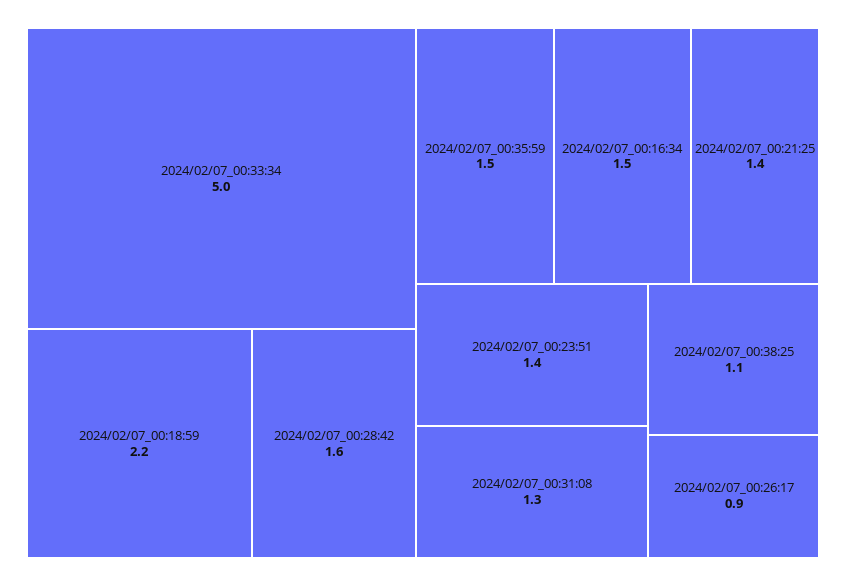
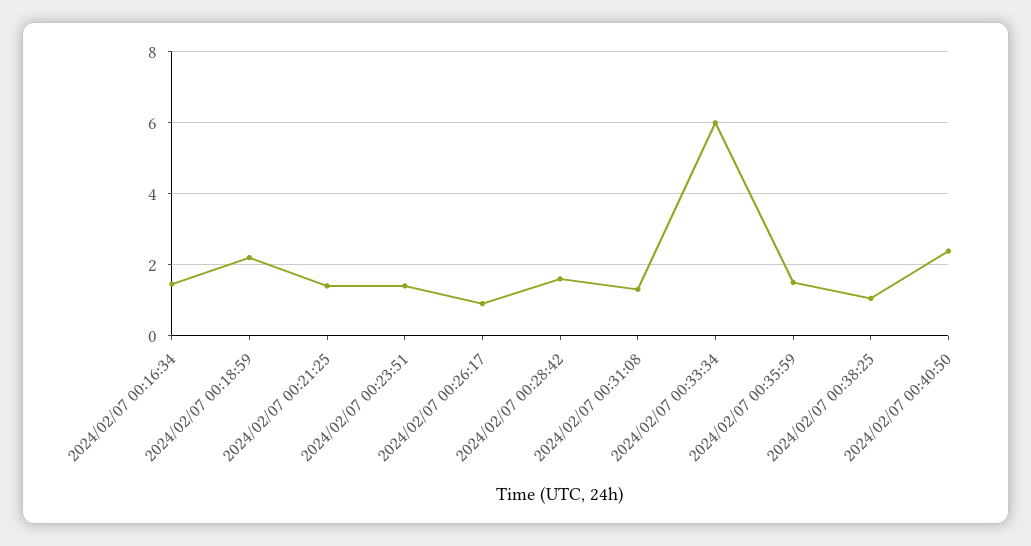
2024/02/07_00:33:34: 5 -> 6
2024/02/07 00:40:50: none -> 2.4

